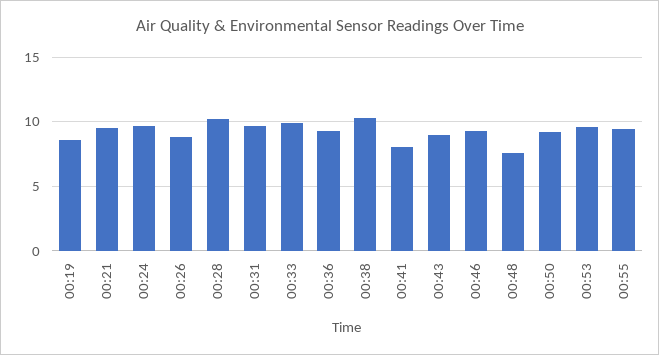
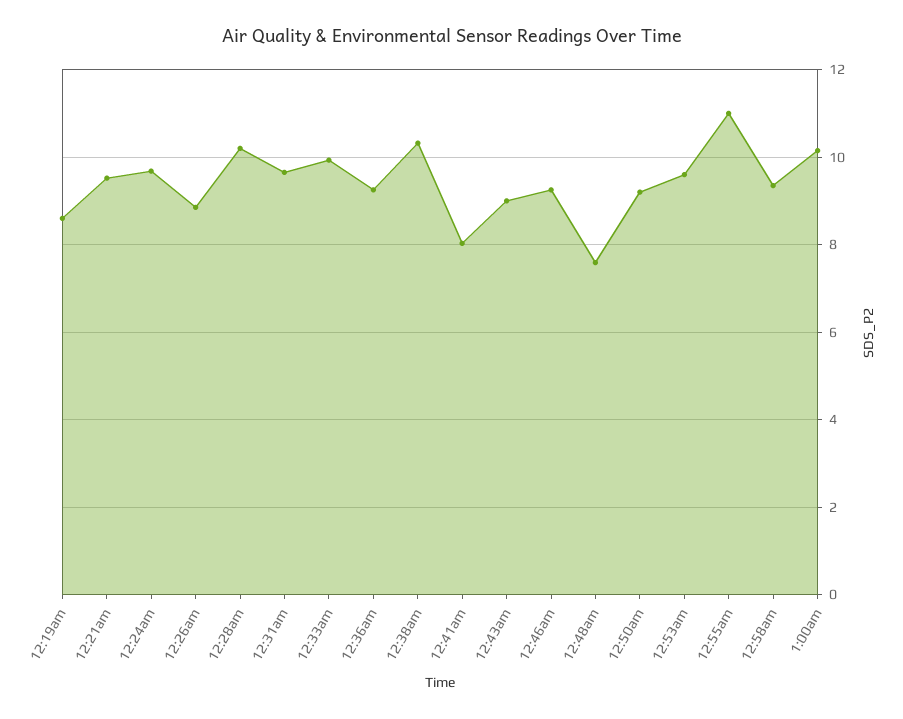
00:55: 9.5 -> 11
12:58am: none -> 9.4
1:00am: none -> 10.2

